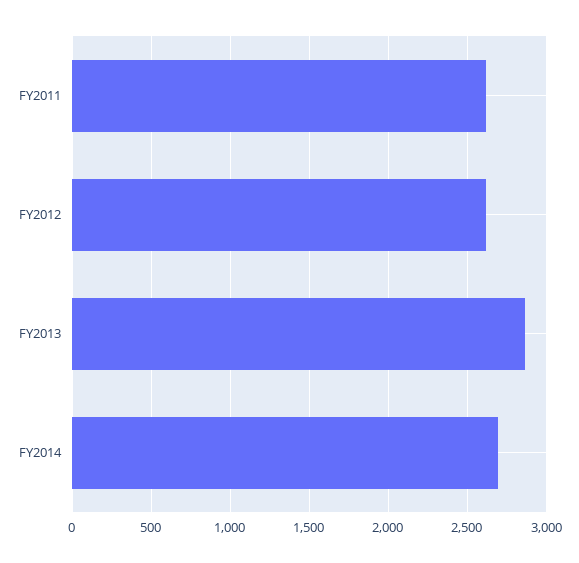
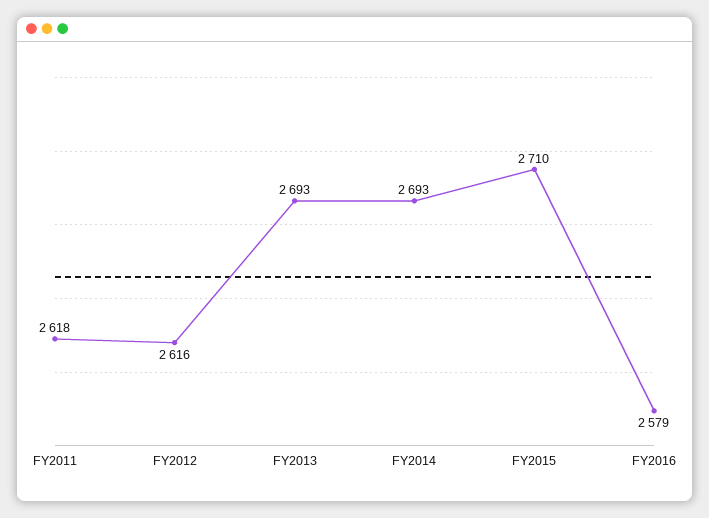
FY2013: 2850 -> 2693
FY2015: none -> 2710
FY2016: none -> 2579

